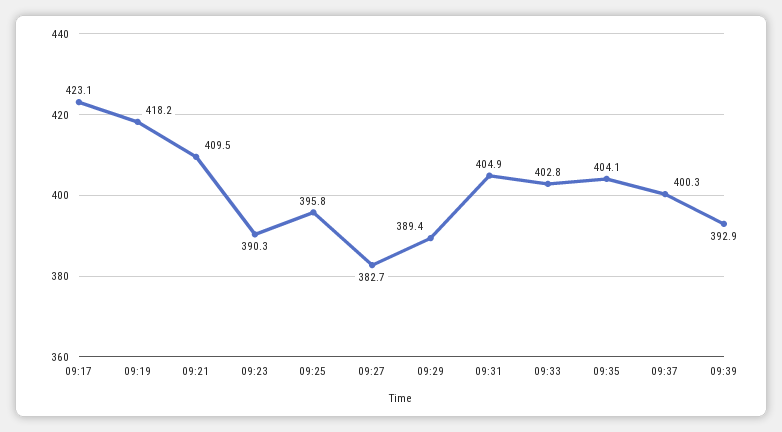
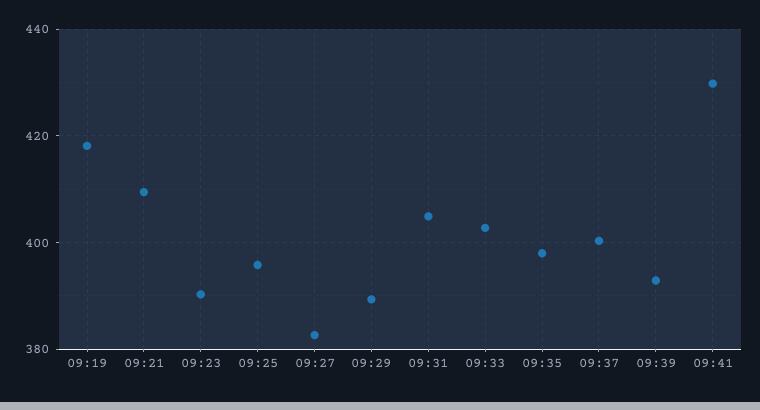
09:17: 423.1 -> none
09:35: 404.1 -> 398
09:41: none -> 430

